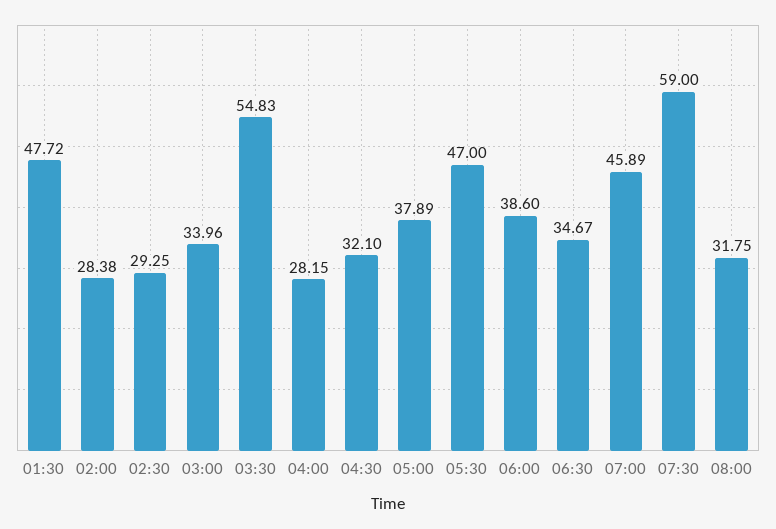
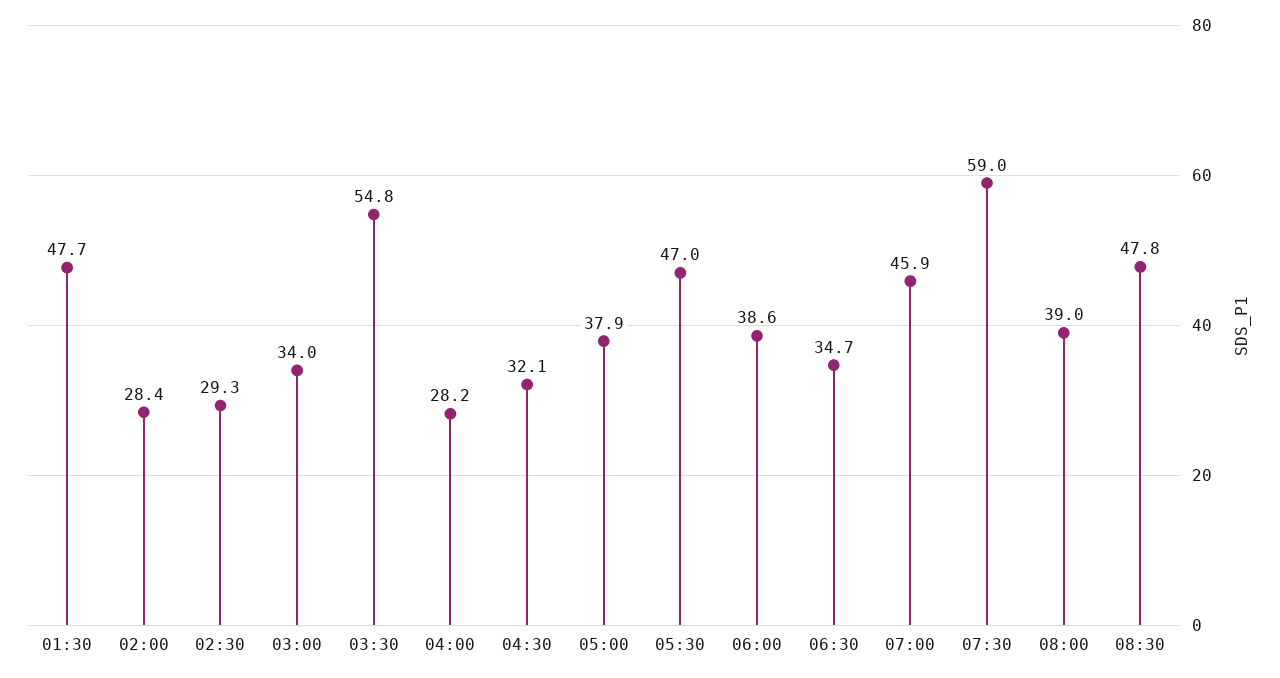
08:00: 31.75 -> 39
08:30: none -> 47.8

